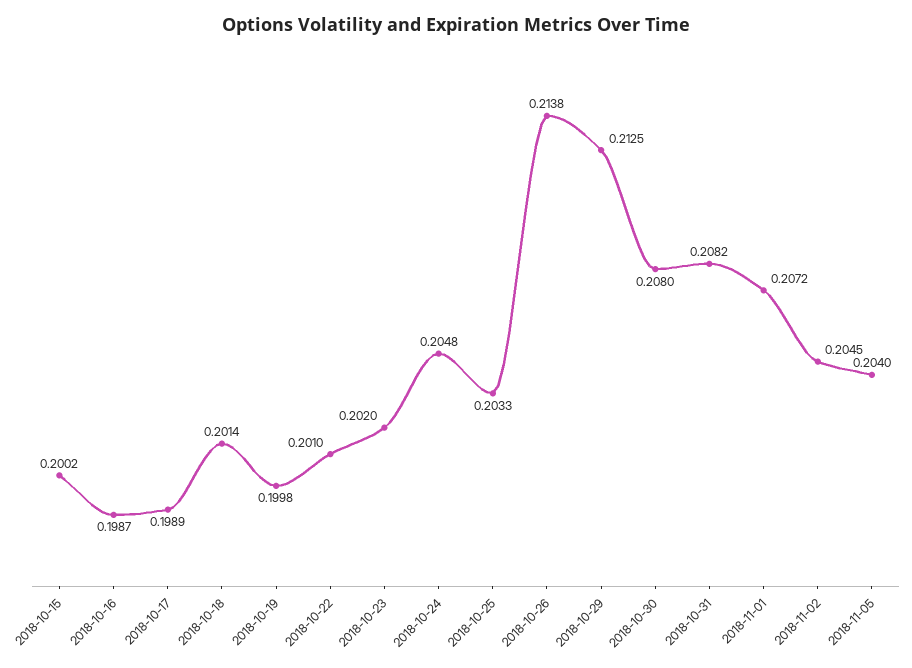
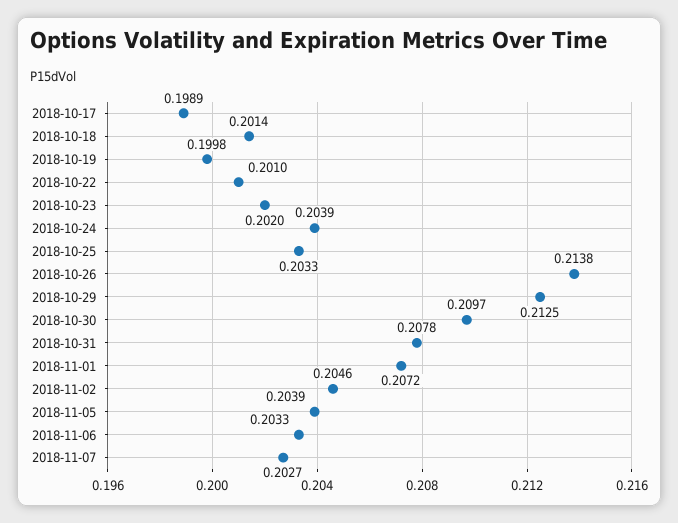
2018-10-15: 0.2002 -> none
2018-10-16: 0.1987 -> none
2018-10-24: 0.2048 -> 0.2039
2018-10-30: 0.208 -> 0.2097
2018-10-31: 0.2082 -> 0.2078
2018-11-02: 0.2045 -> 0.2046
2018-11-05: 0.204 -> 0.2039
2018-11-06: none -> 0.2033
2018-11-07: none -> 0.2027

